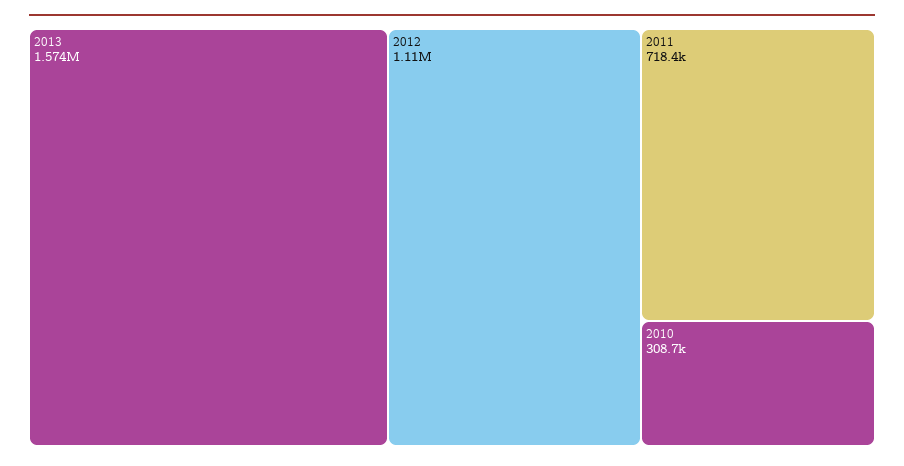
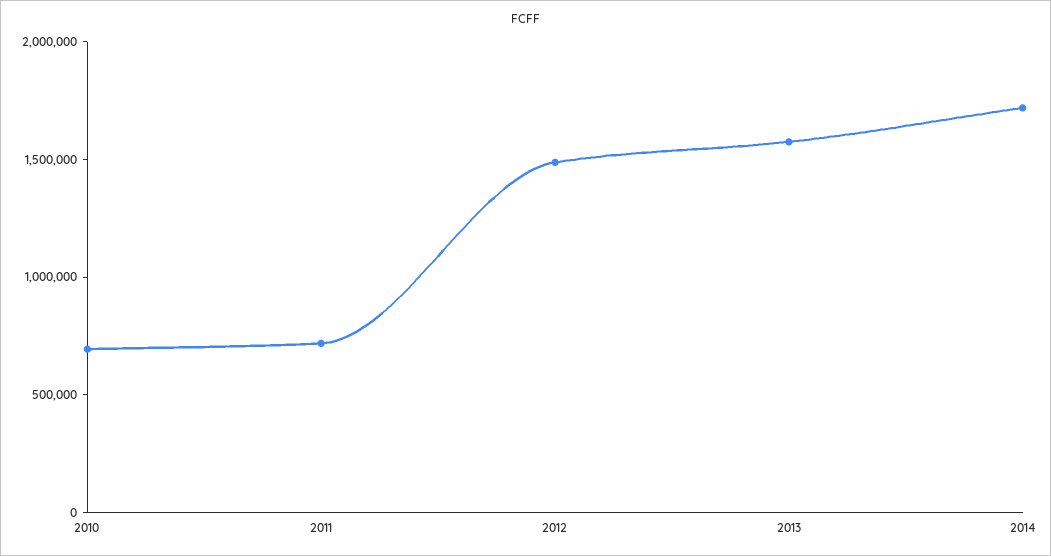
2012: 1110000 -> 1500000
2010: 308700 -> 700000
2014: none -> 1700000

